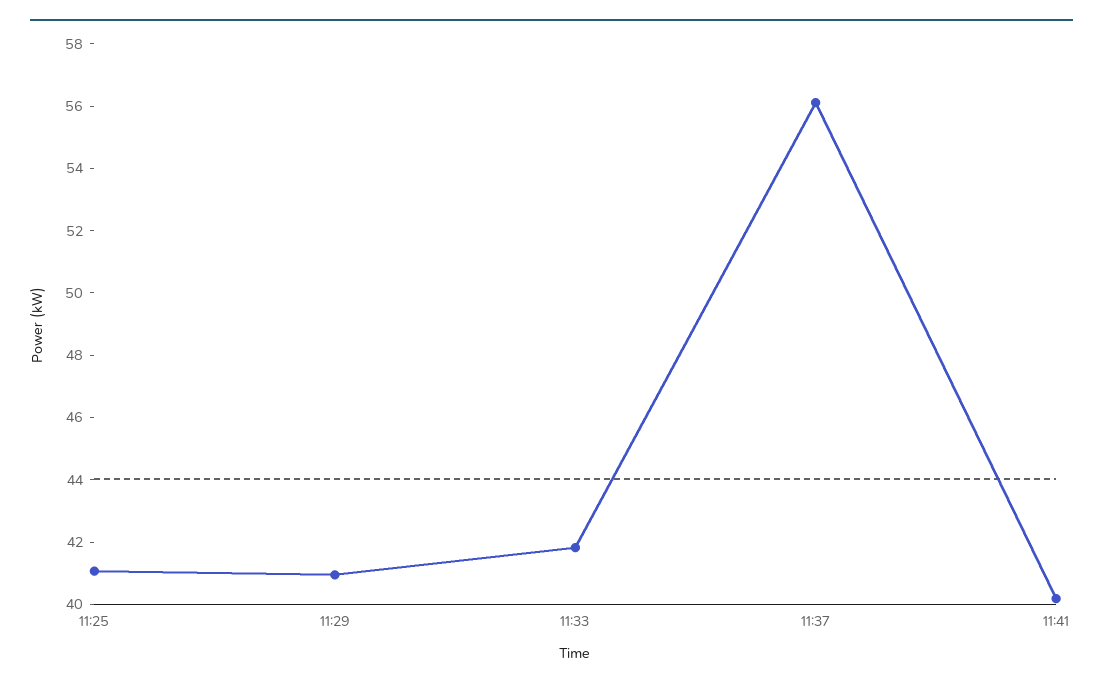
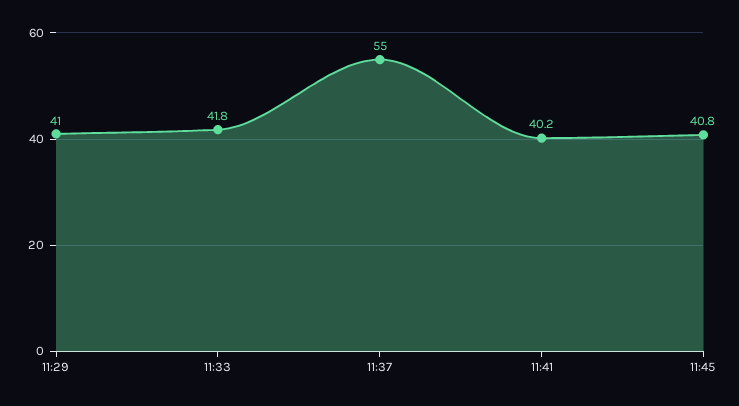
11:25: 41 -> none
11:37: 56 -> 55
11:45: none -> 40.8

